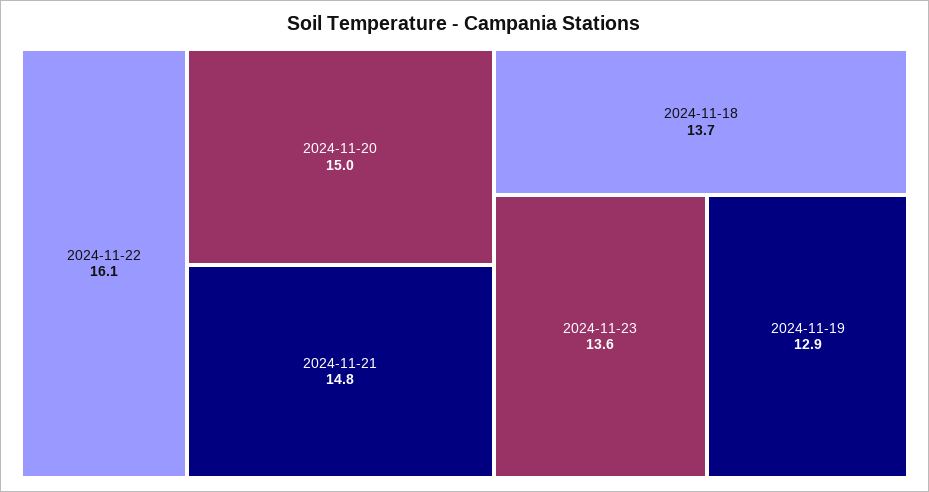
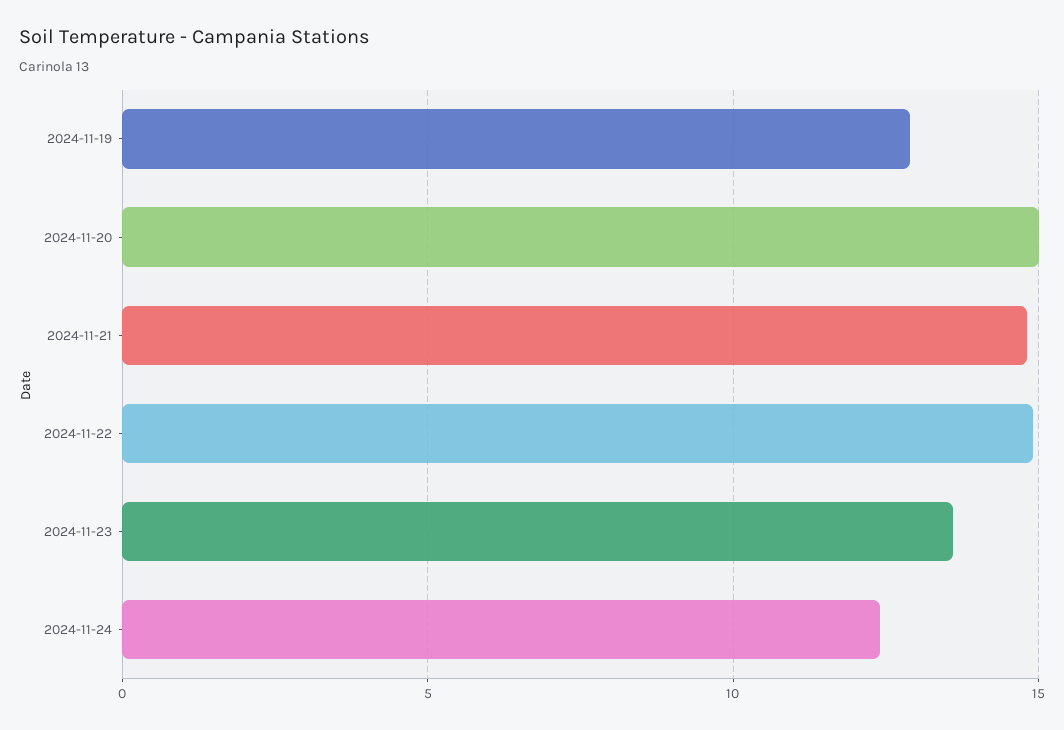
2024-11-22: 16.1 -> 15
2024-11-18: 13.7 -> none
2024-11-24: none -> 12.5

